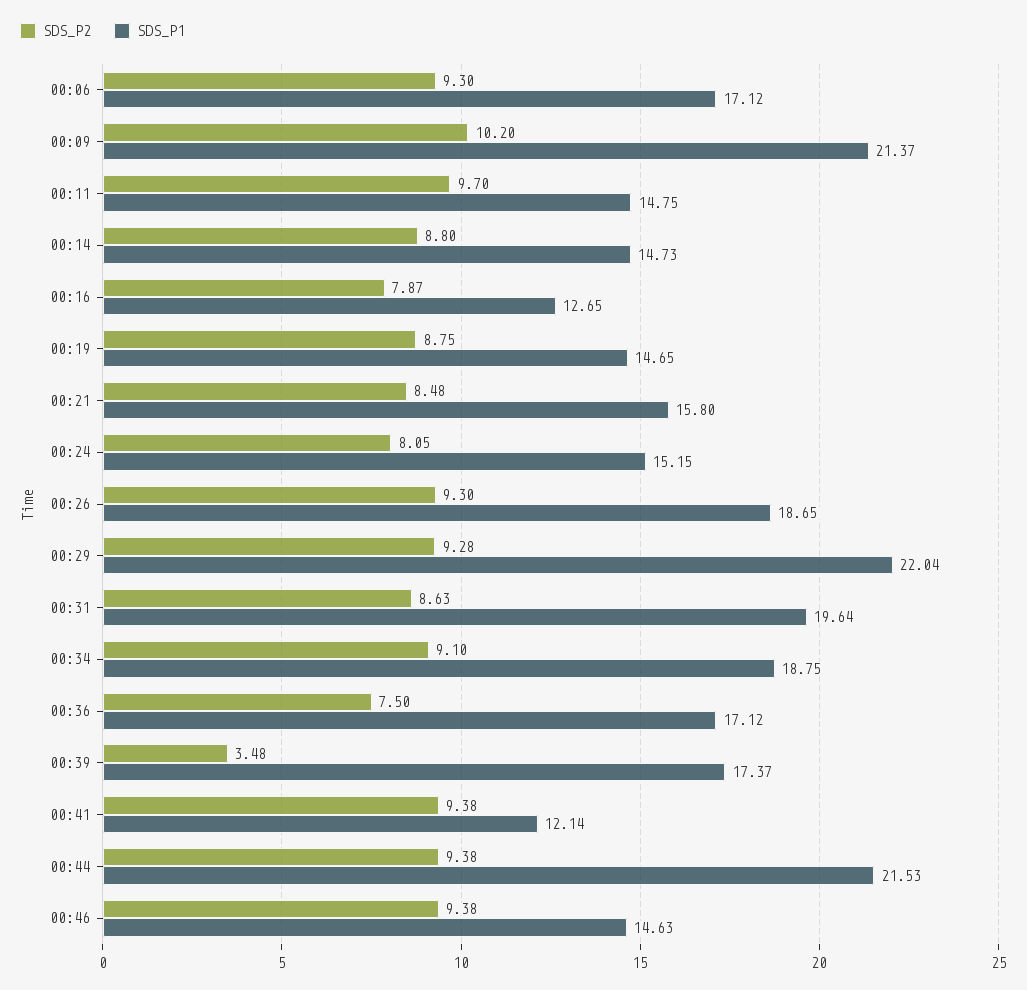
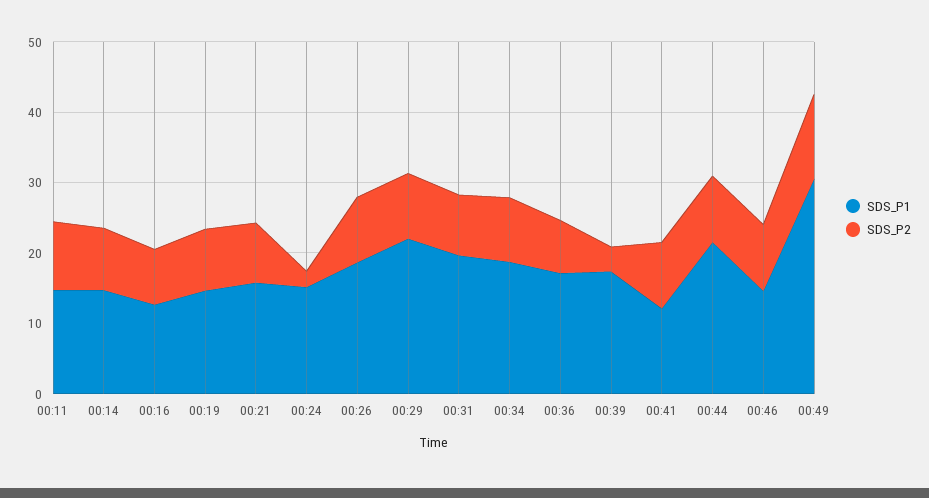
SDS_P2, 00:06: 9.3 -> none
SDS_P1, 00:06: 17.12 -> none
SDS_P2, 00:09: 10.2 -> none
SDS_P1, 00:09: 21.37 -> none
SDS_P2, 00:24: 8.05 -> 2
SDS_P1, 00:49: none -> 30
SDS_P2, 00:49: none -> 12

